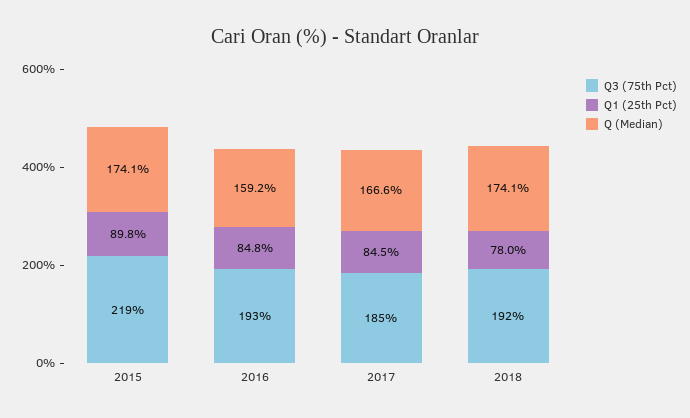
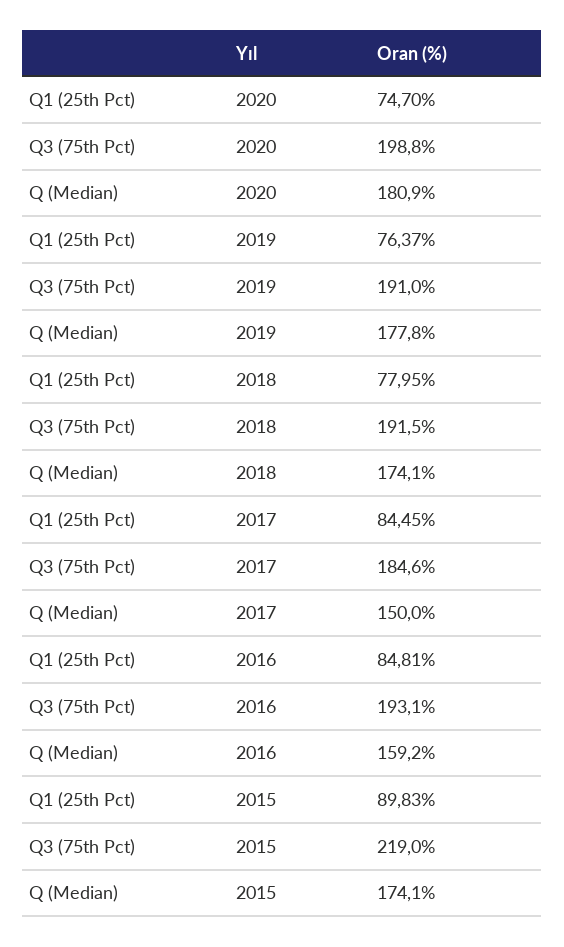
Q (Median), 2017: 166.6 -> 150
Q1 (25th Pct), 2020: none -> 74.7
Q3 (75th Pct), 2020: none -> 198.8
Q (Median), 2020: none -> 180.9
Q1 (25th Pct), 2019: none -> 76.37
Q3 (75th Pct), 2019: none -> 191
Q (Median), 2019: none -> 177.8

